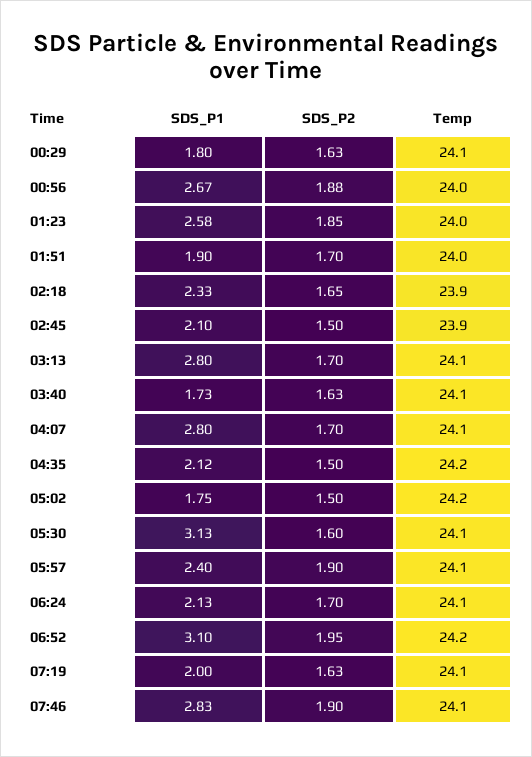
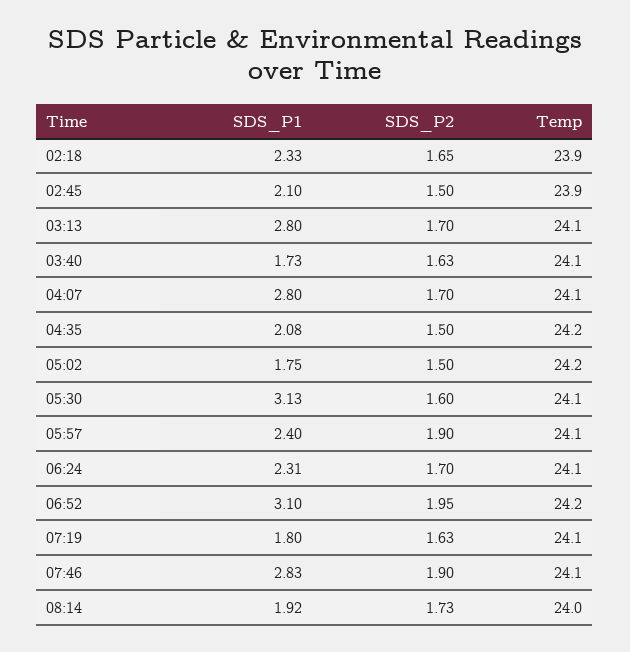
SDS_P1, 00:29: 1.8 -> none
SDS_P2, 00:29: 1.63 -> none
Temp, 00:29: 24.1 -> none
SDS_P1, 00:56: 2.67 -> none
SDS_P2, 00:56: 1.88 -> none
Temp, 00:56: 24 -> none
SDS_P1, 01:23: 2.58 -> none
SDS_P2, 01:23: 1.85 -> none
Temp, 01:23: 24 -> none
SDS_P1, 01:51: 1.9 -> none
SDS_P2, 01:51: 1.7 -> none
Temp, 01:51: 24 -> none
SDS_P1, 04:35: 2.12 -> 2.08
SDS_P1, 06:24: 2.13 -> 2.31
SDS_P1, 07:19: 2 -> 1.8
SDS_P1, 08:14: none -> 1.92
SDS_P2, 08:14: none -> 1.73
Temp, 08:14: none -> 24

